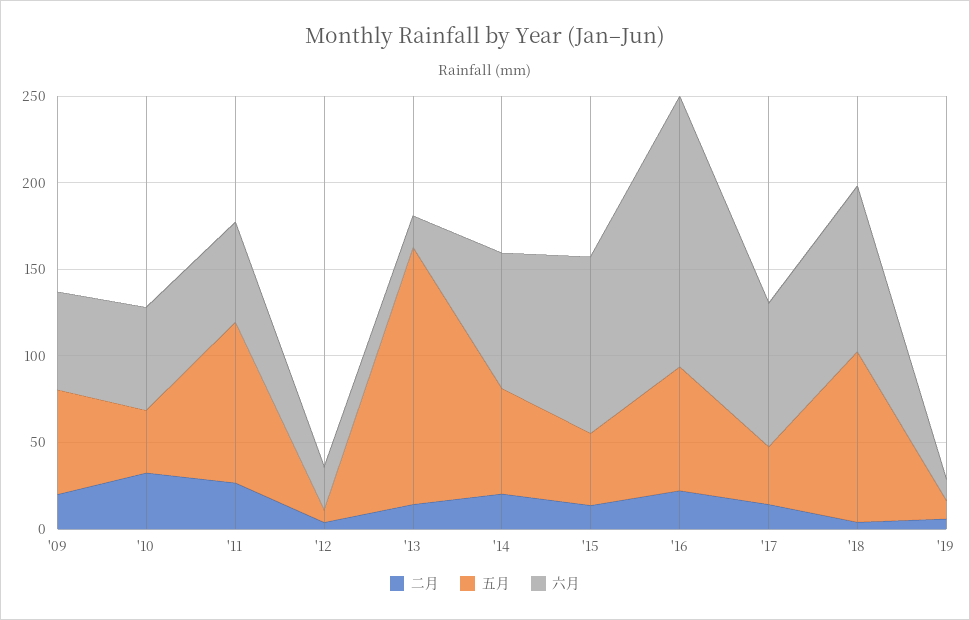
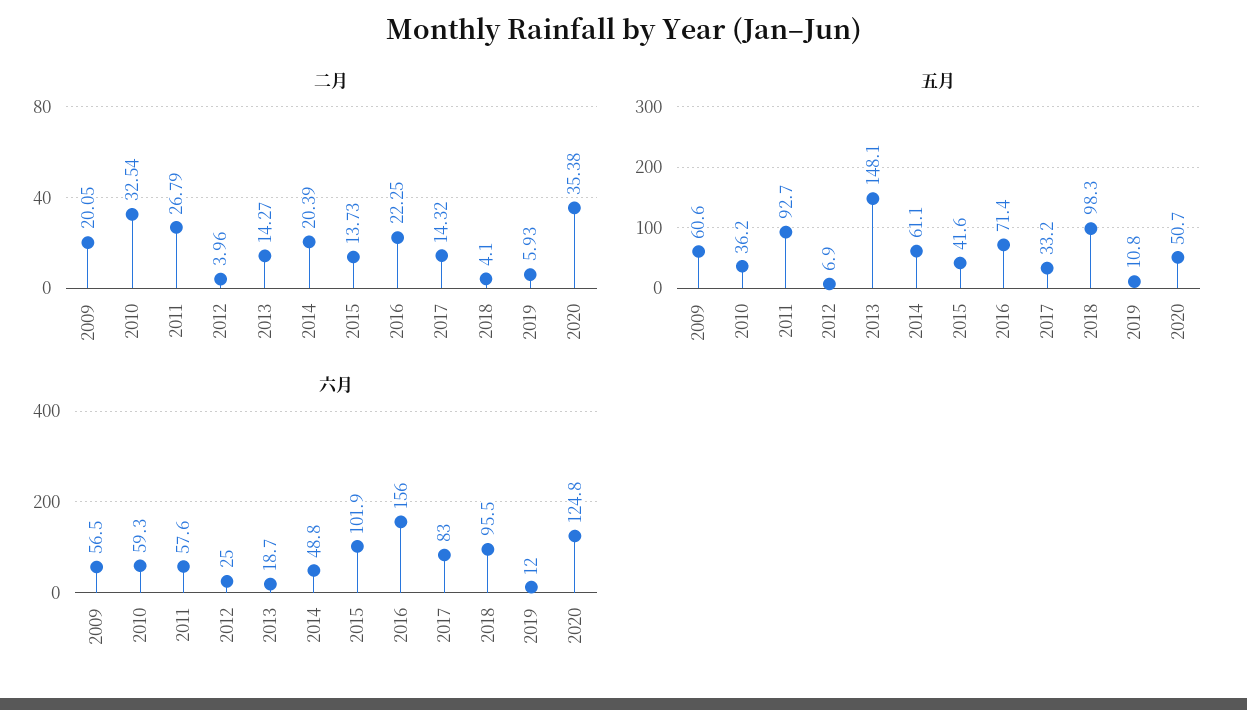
六月, '14: 80 -> 48.8
二月, 2020: none -> 35.38
五月, 2020: none -> 50.7
六月, 2020: none -> 124.8

